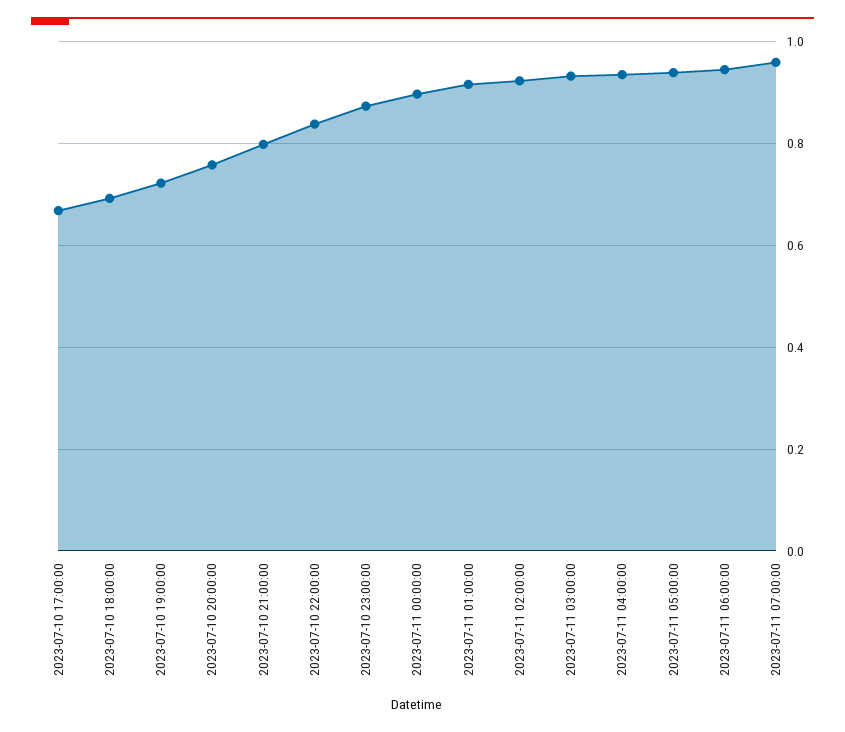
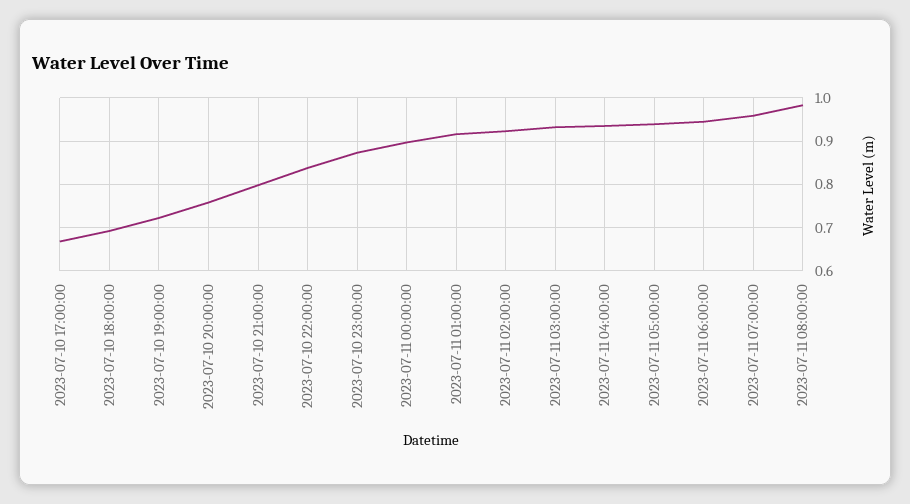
2023-07-11 08:00:00: none -> 0.98

